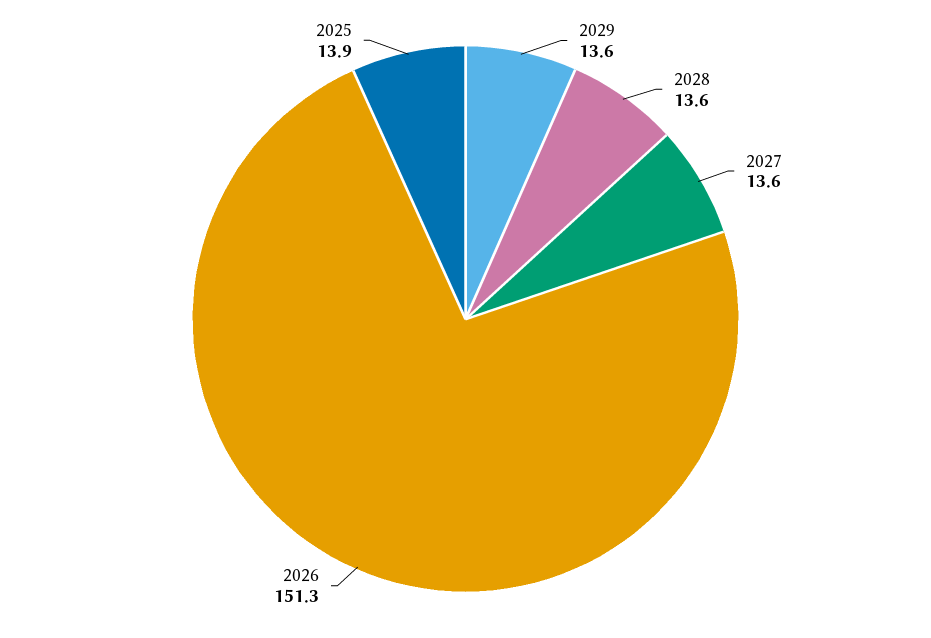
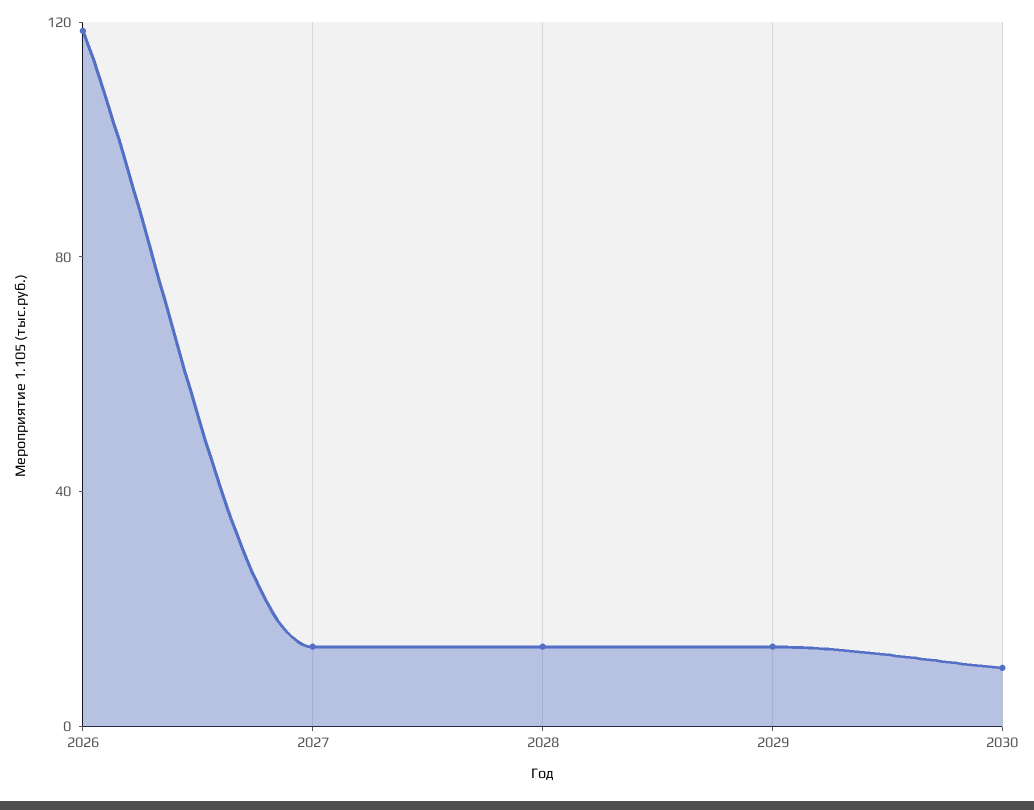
2026: 151.3 -> 120
2025: 13.9 -> none
2030: none -> 10

